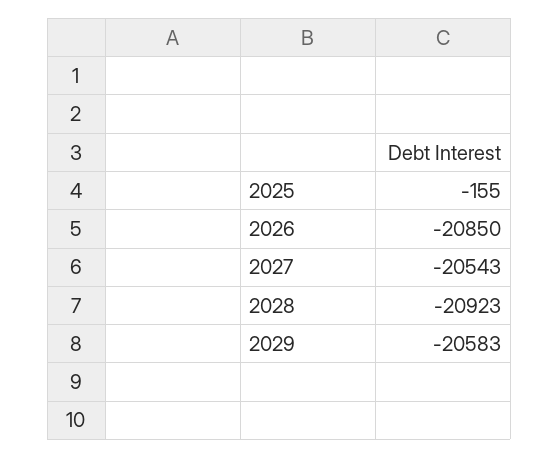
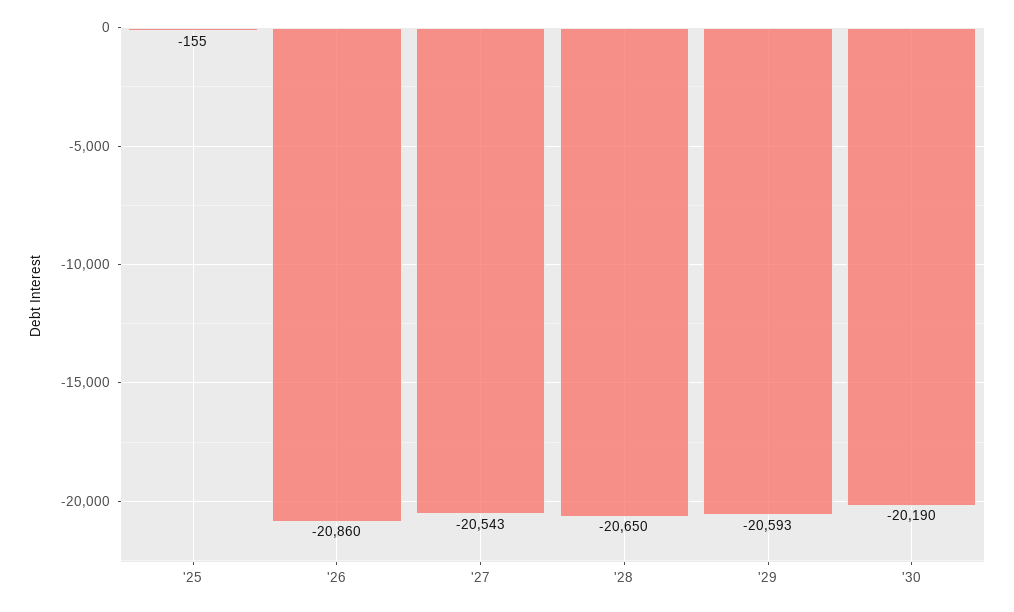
2026: -20850 -> -20860
2028: -20923 -> -20650
2029: -20583 -> -20593
'30: none -> -20190

